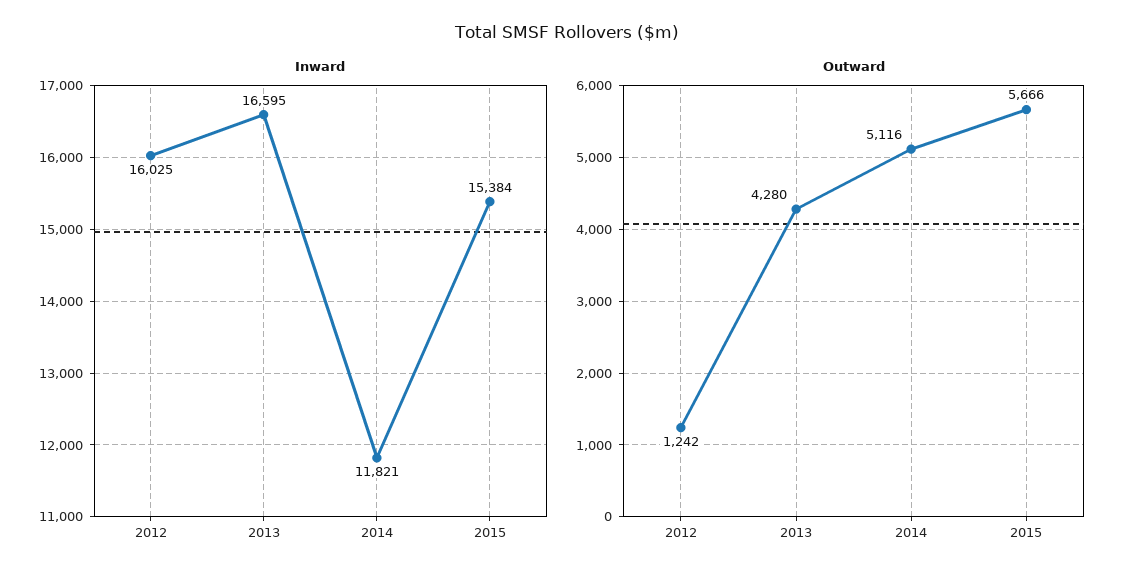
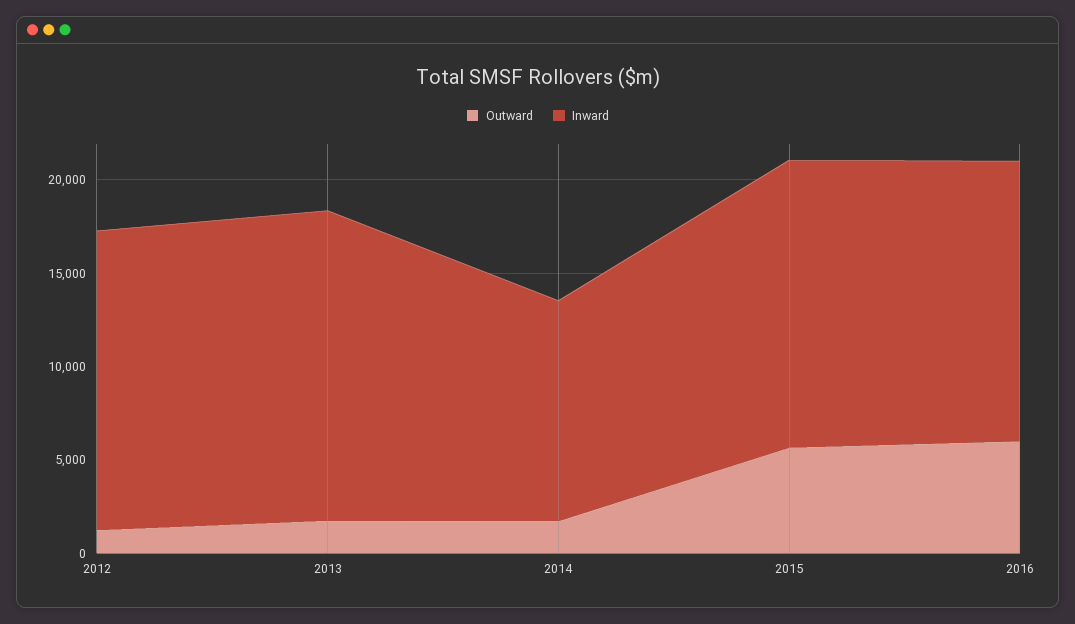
Outward, 2013: 4280 -> 2000
Outward, 2014: 5116 -> 2000
Outward, 2016: none -> 6000
Inward, 2016: none -> 15000

